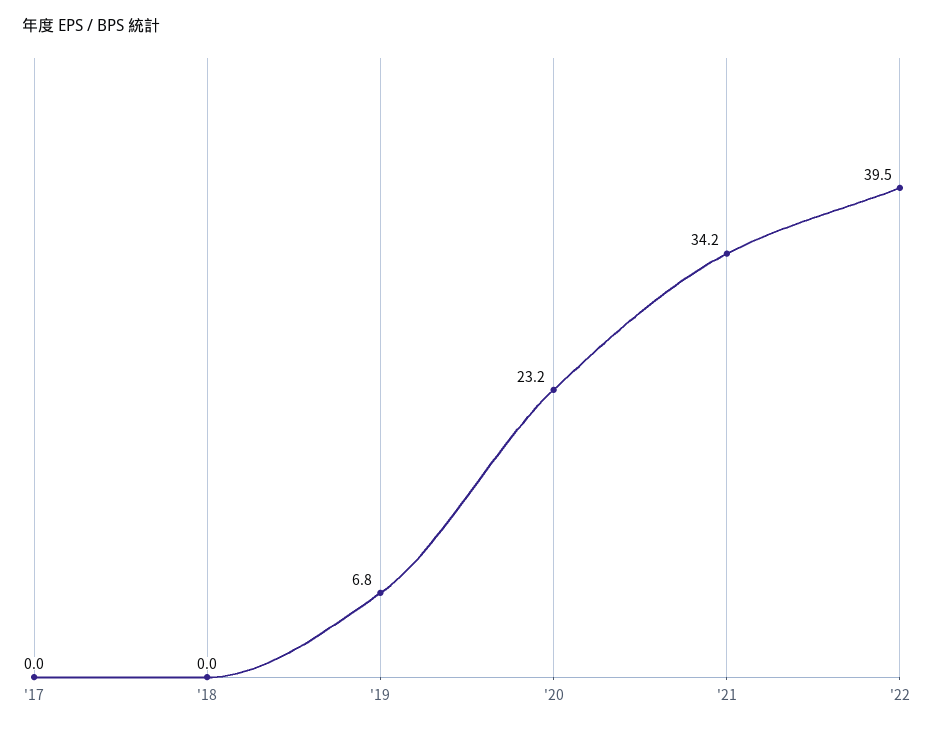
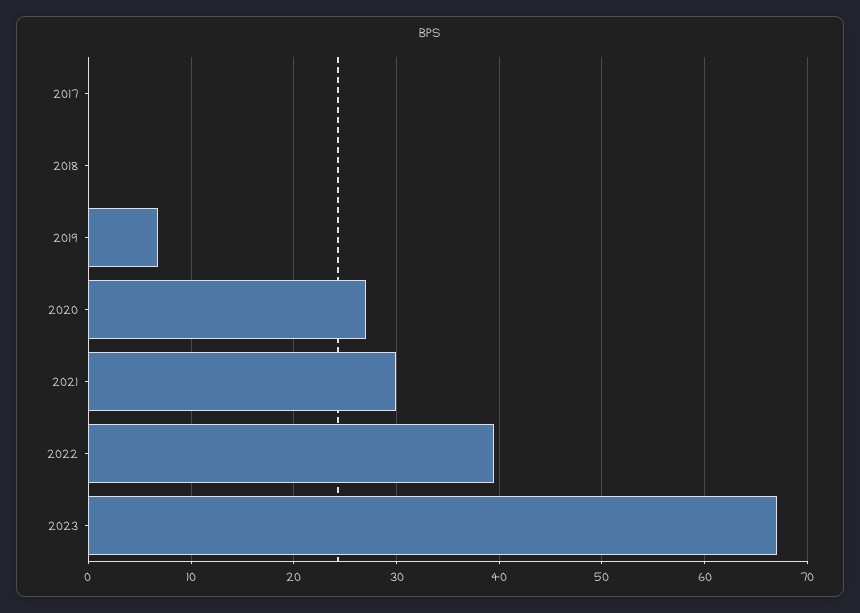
'20: 23.2 -> 27
'21: 34.2 -> 30
2023: none -> 67

